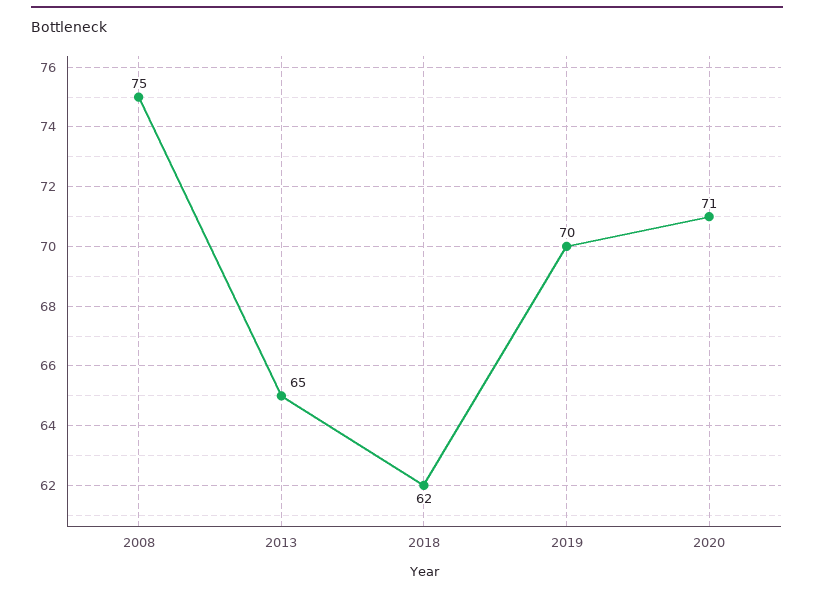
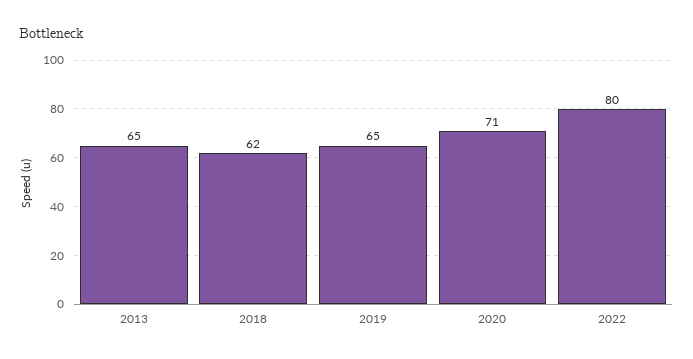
2008: 75 -> none
2019: 70 -> 65
2022: none -> 80

